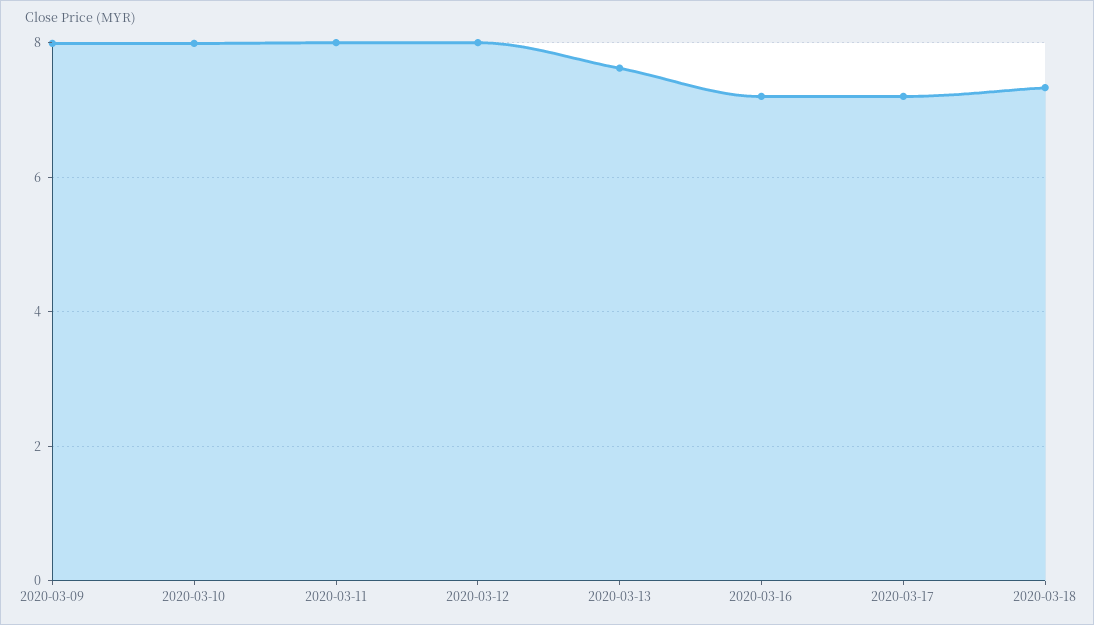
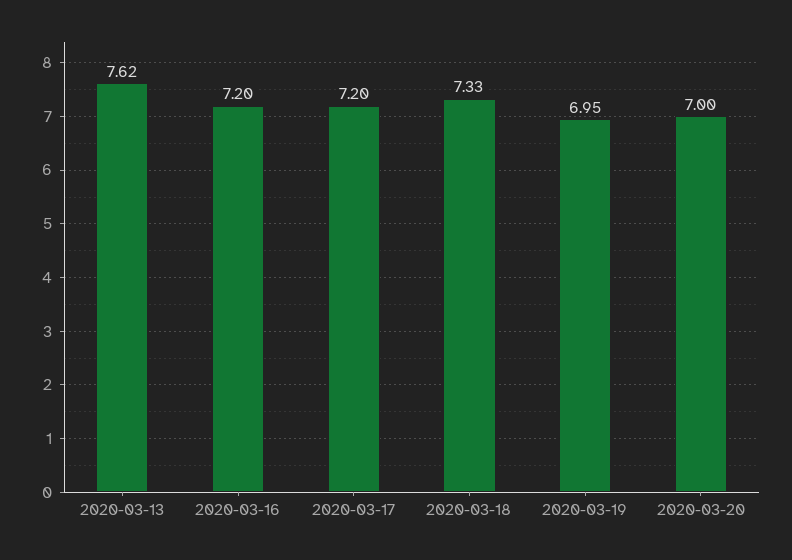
2020-03-09: 8 -> none
2020-03-10: 8 -> none
2020-03-11: 8 -> none
2020-03-12: 8 -> none
2020-03-19: none -> 6.95
2020-03-20: none -> 7

